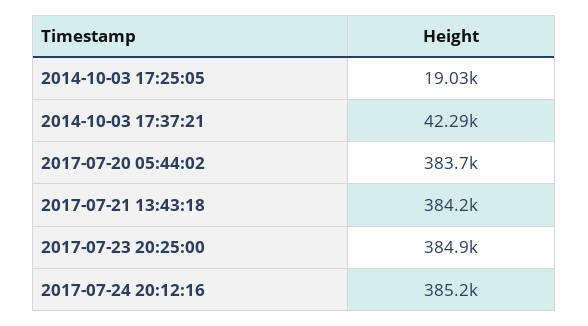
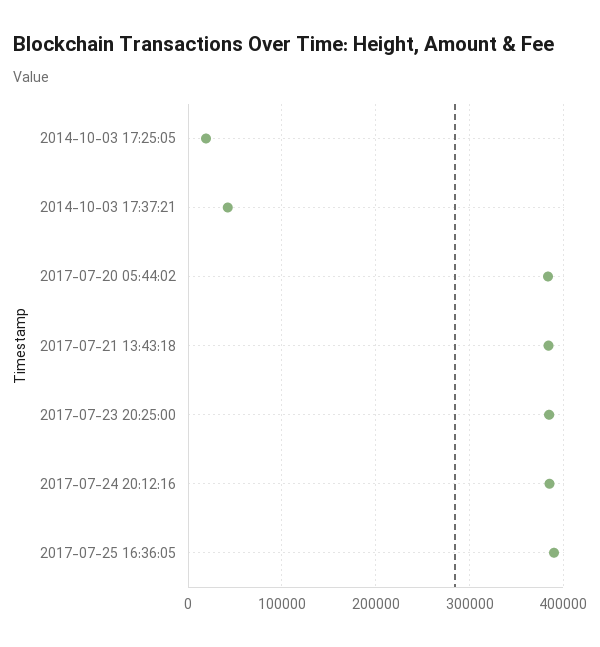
2017-07-25 16:36:05: none -> 390000

